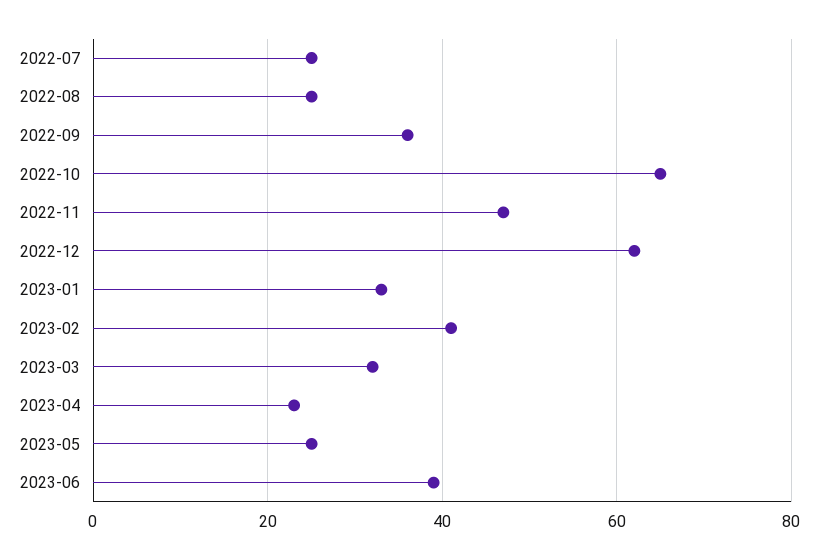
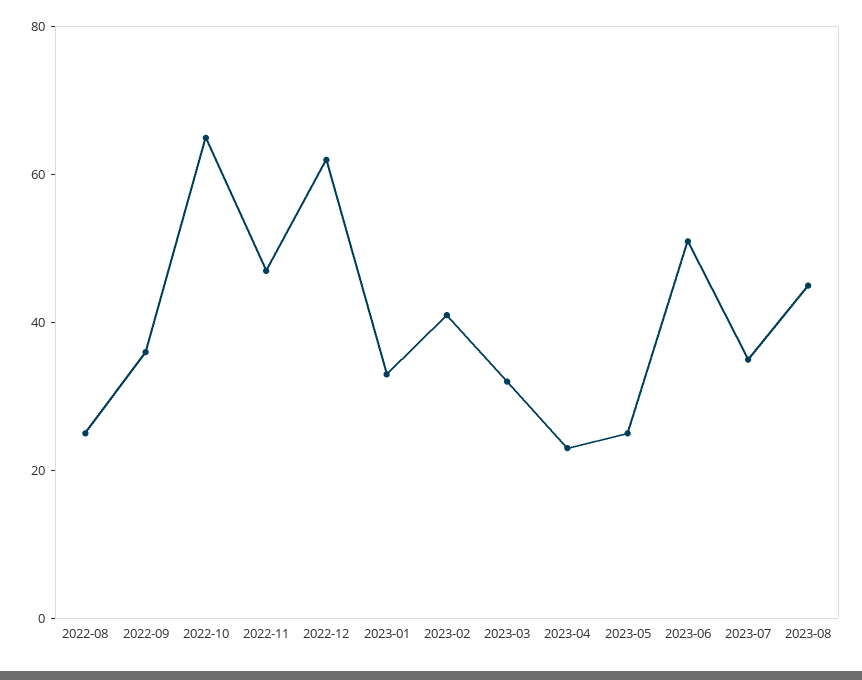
2022-07: 25 -> none
2023-06: 40 -> 50
2023-07: none -> 35
2023-08: none -> 45

